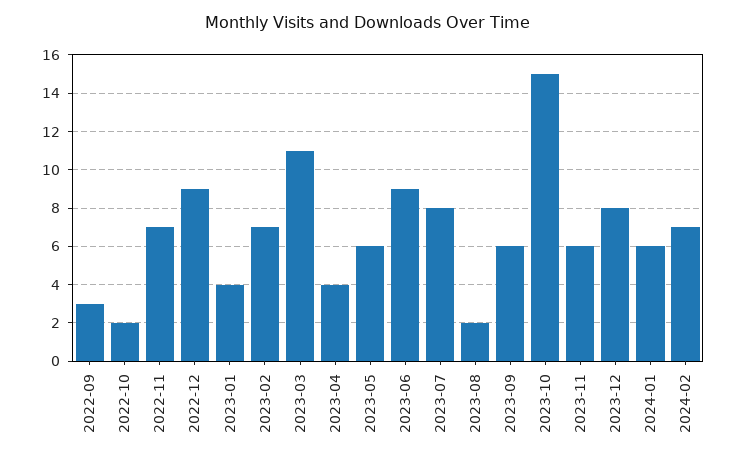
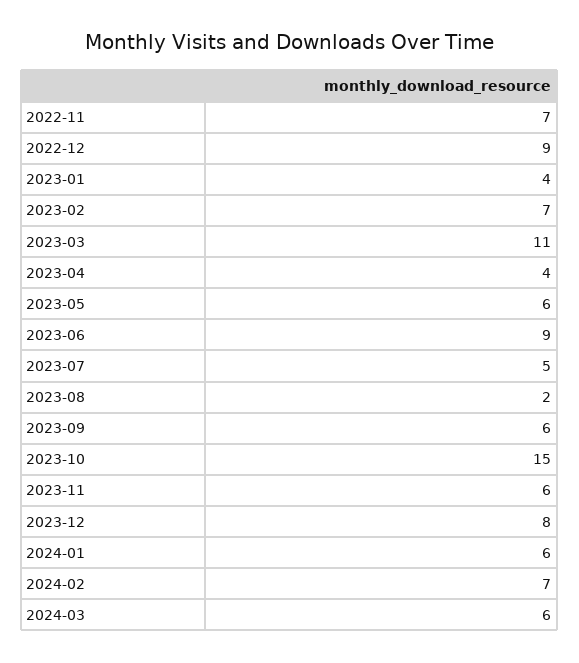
2022-09: 3 -> none
2022-10: 2 -> none
2023-07: 8 -> 5
2024-03: none -> 6

